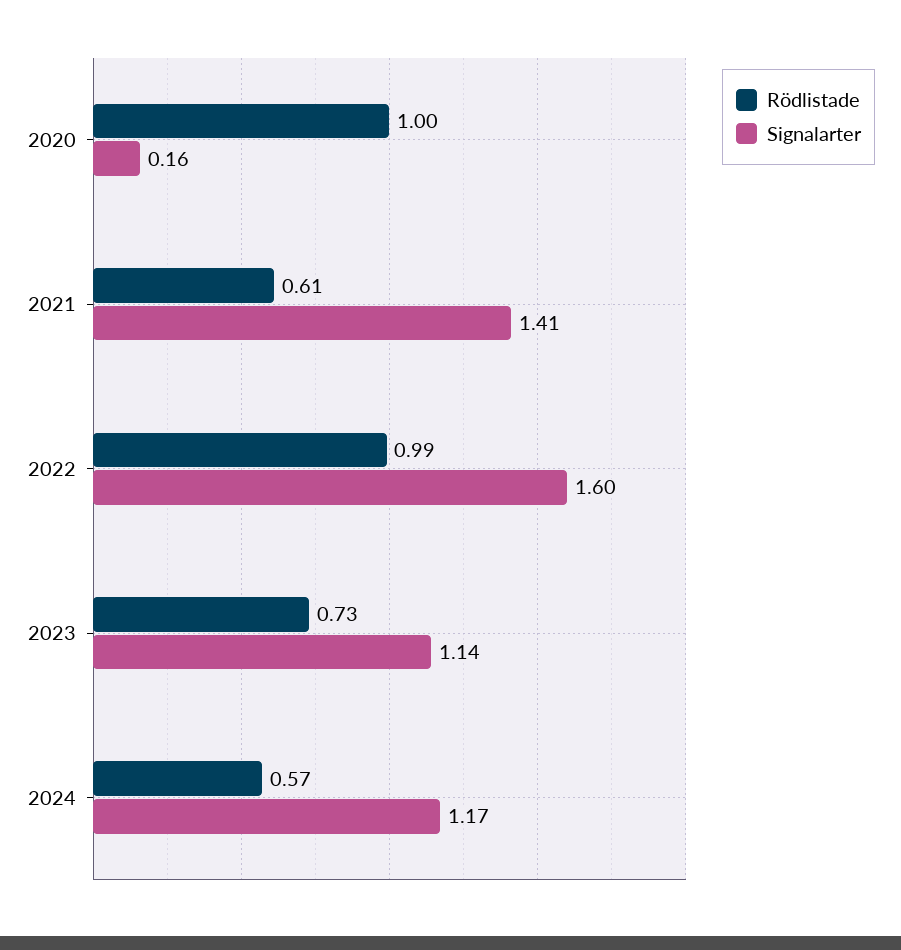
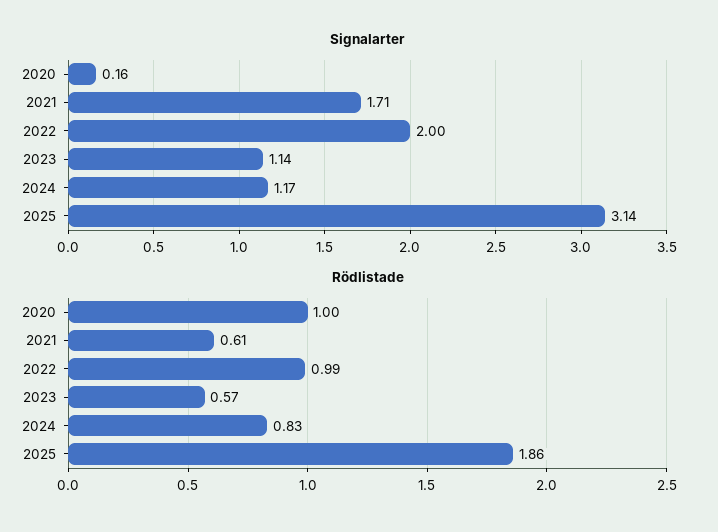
Signalarter, 2021: 1.41 -> 1.71
Signalarter, 2022: 1.6 -> 2
Rödlistade, 2023: 0.73 -> 0.57
Rödlistade, 2024: 0.57 -> 0.83
Signalarter, 2025: none -> 3.14
Rödlistade, 2025: none -> 1.86

